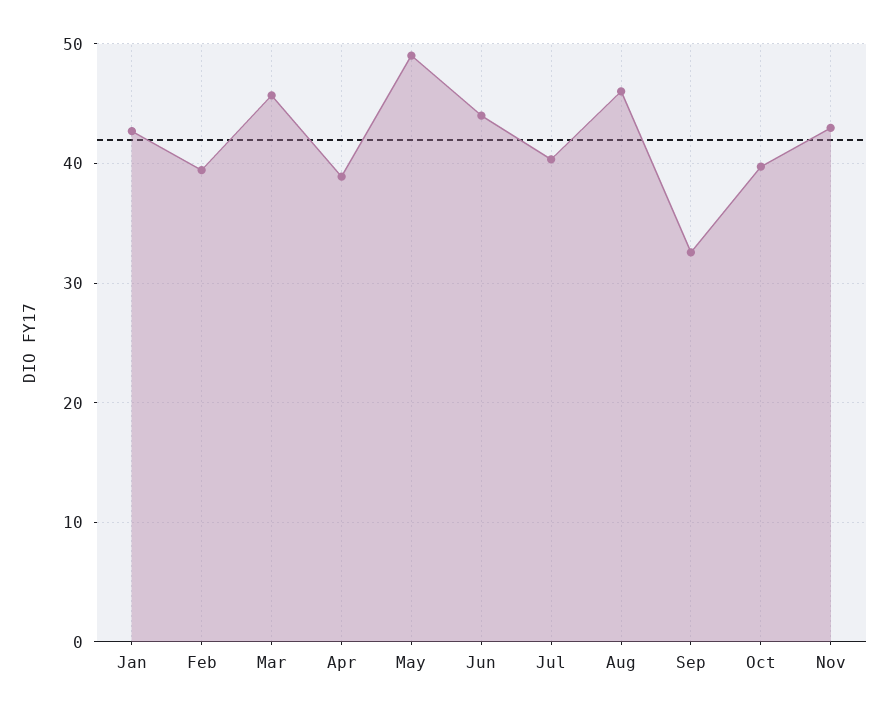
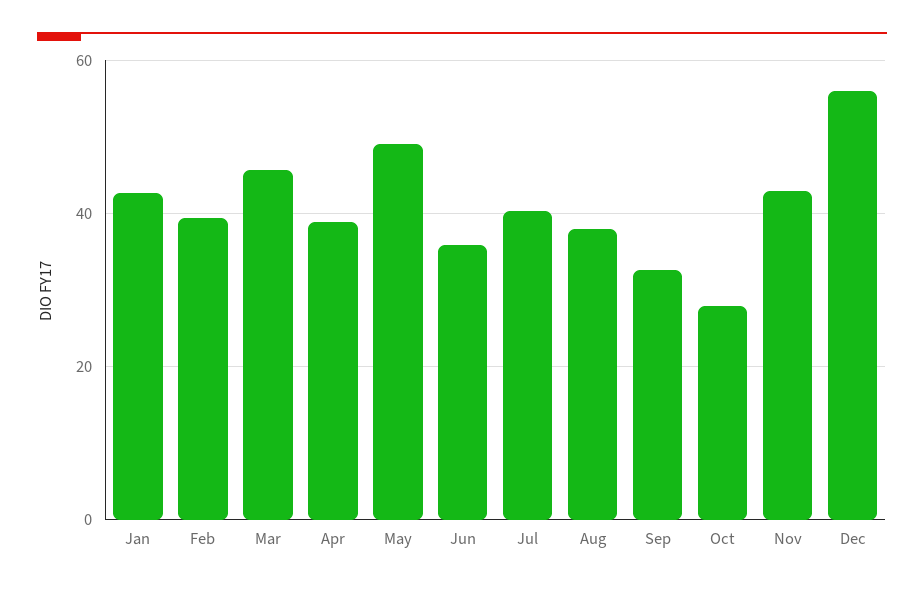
Jun: 44 -> 36
Aug: 46 -> 38
Oct: 40 -> 28
Dec: none -> 56

